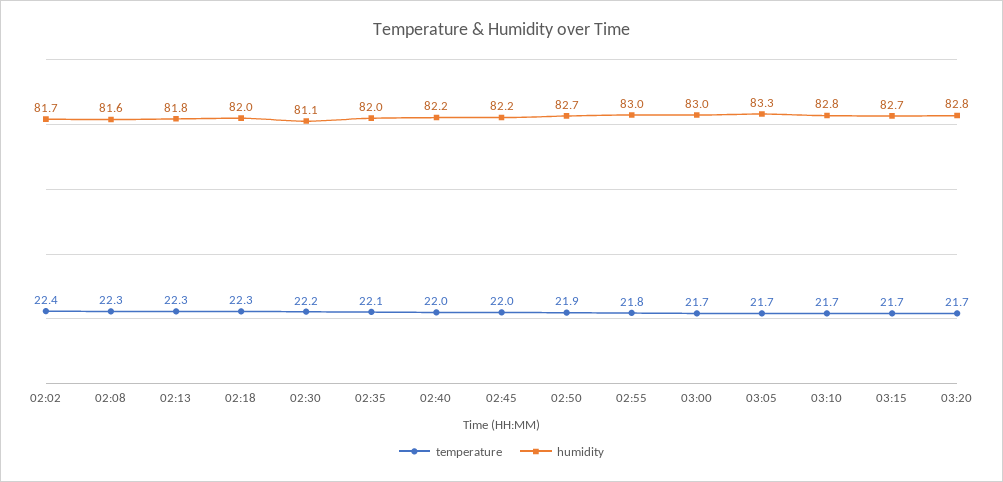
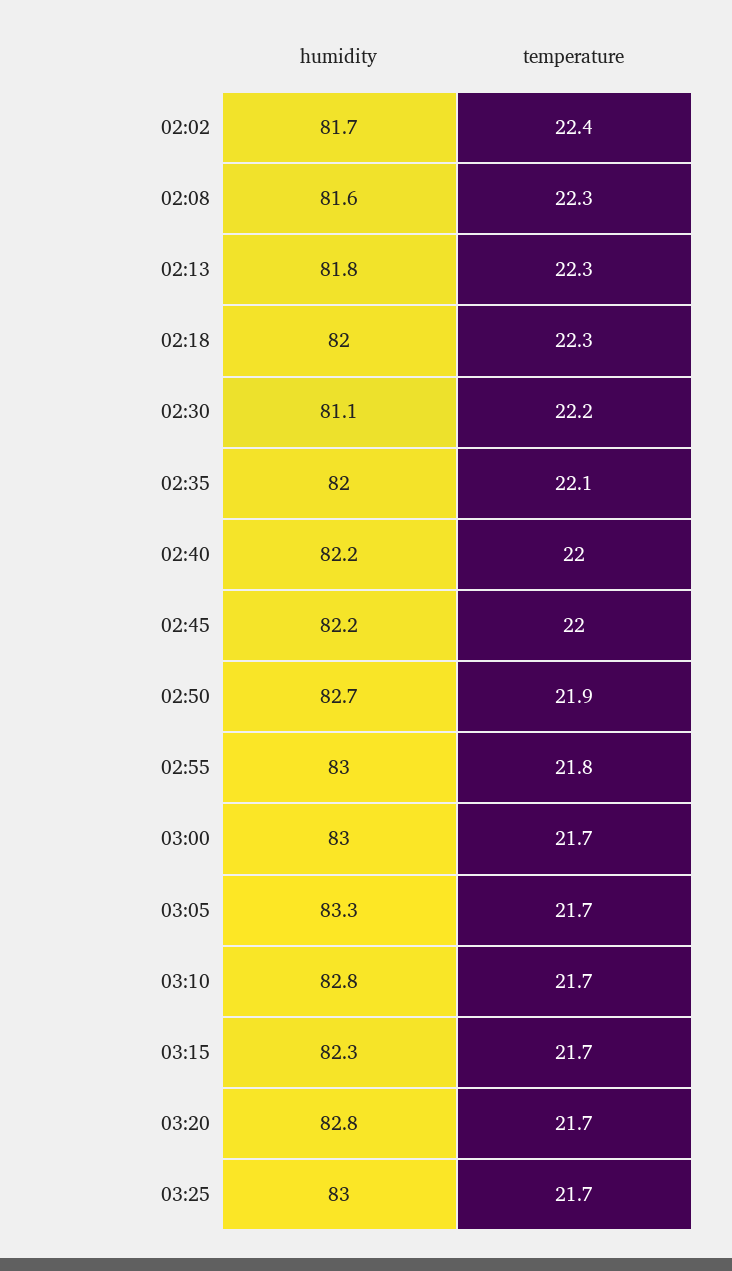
humidity, 03:15: 82.7 -> 82.3
humidity, 03:25: none -> 83
temperature, 03:25: none -> 21.7

